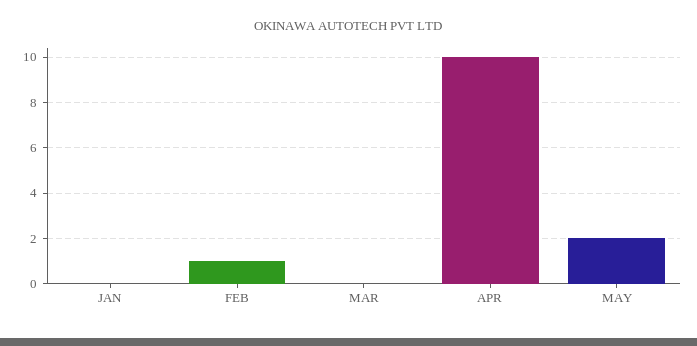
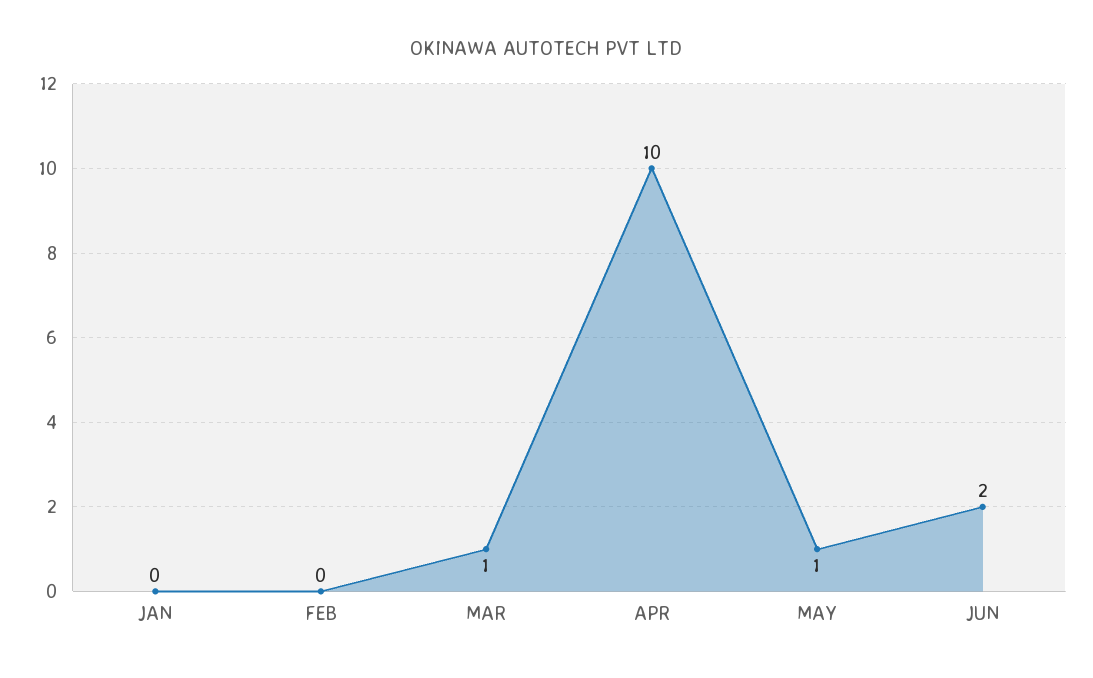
FEB: 1 -> 0
MAR: 0 -> 1
MAY: 2 -> 1
JUN: none -> 2

